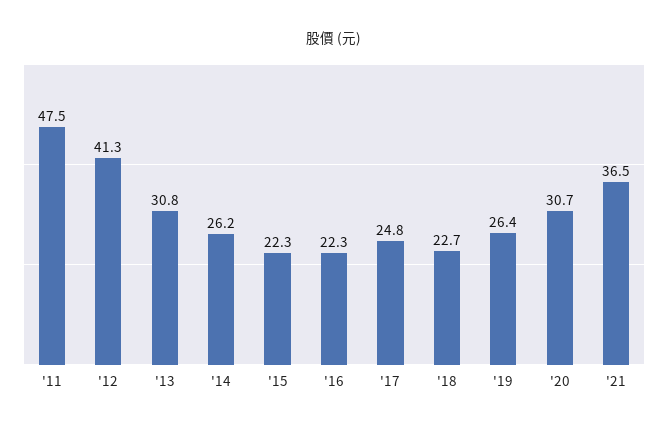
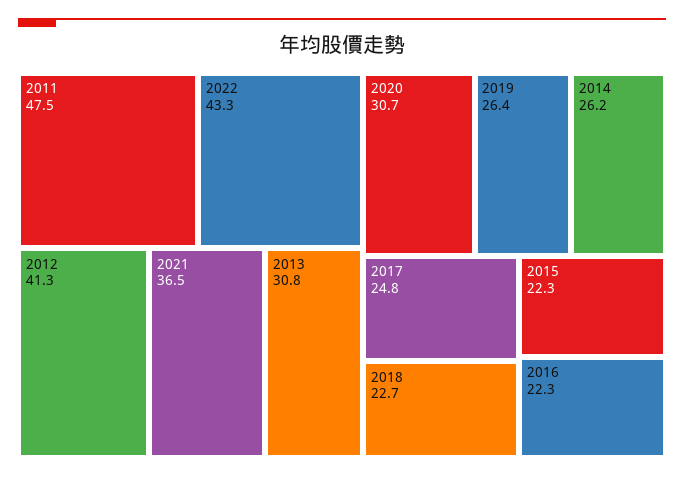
2022: none -> 43.3

